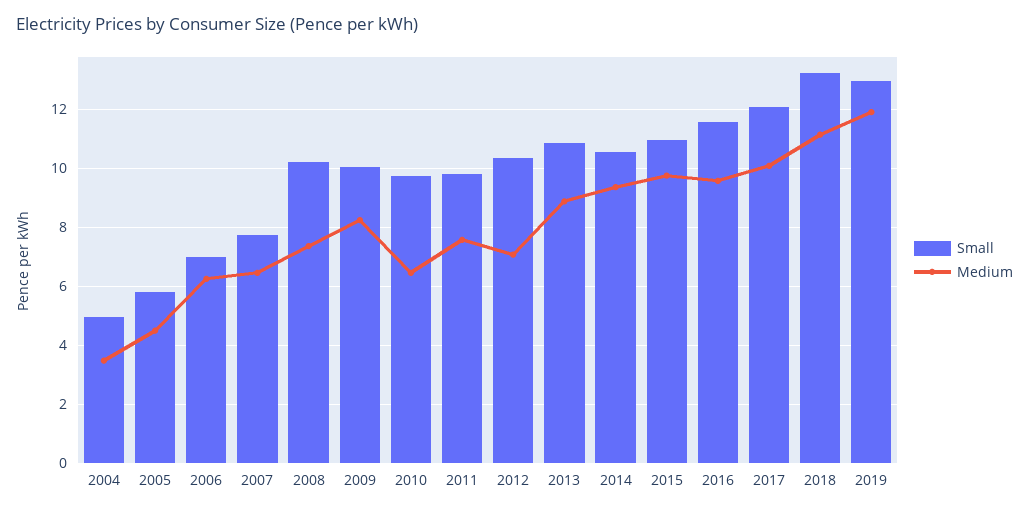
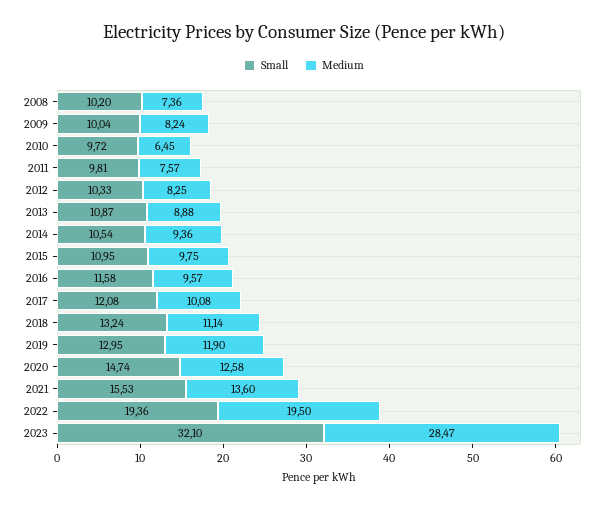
Small, 2004: 5 -> none
Medium, 2004: 3.5 -> none
Small, 2005: 5.75 -> none
Medium, 2005: 4.5 -> none
Small, 2006: 7 -> none
Medium, 2006: 6.25 -> none
Small, 2007: 7.75 -> none
Medium, 2007: 6.5 -> none
Medium, 2012: 7 -> 8.25
Small, 2020: none -> 14.74
Medium, 2020: none -> 12.58
Small, 2021: none -> 15.53
Medium, 2021: none -> 13.6
Small, 2022: none -> 19.36
Medium, 2022: none -> 19.5
Small, 2023: none -> 32.1
Medium, 2023: none -> 28.47

